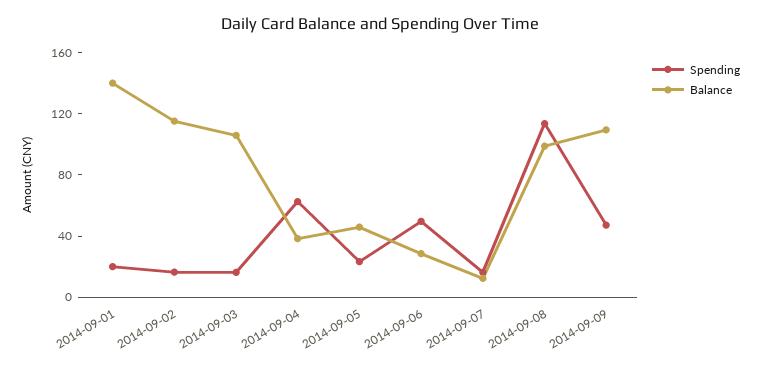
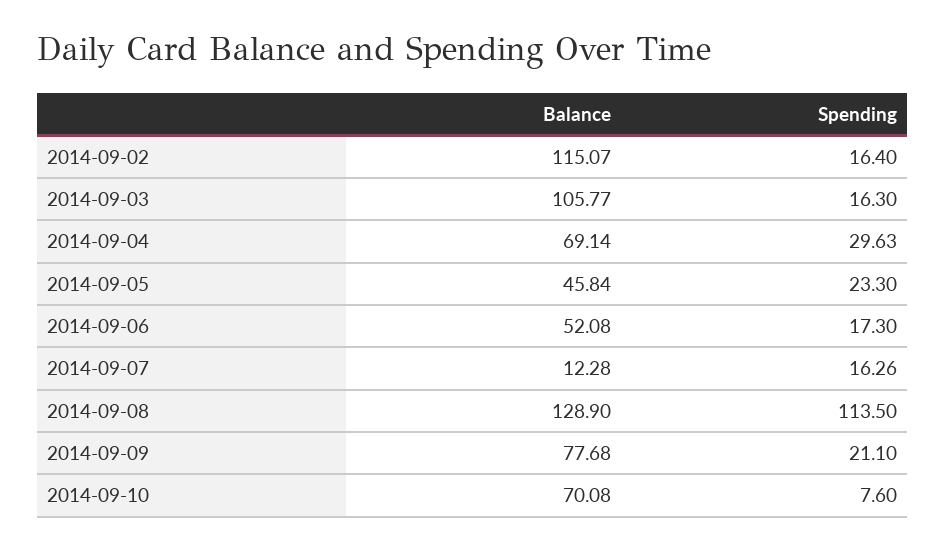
Spending, 2014-09-01: 20 -> none
Balance, 2014-09-01: 140 -> none
Spending, 2014-09-04: 60 -> 29.63
Balance, 2014-09-04: 40 -> 69.14
Spending, 2014-09-06: 50 -> 17.3
Balance, 2014-09-06: 30 -> 52.08
Balance, 2014-09-08: 100 -> 128.9
Spending, 2014-09-09: 50 -> 21.1
Balance, 2014-09-09: 110 -> 77.68
Balance, 2014-09-10: none -> 70.08
Spending, 2014-09-10: none -> 7.6

